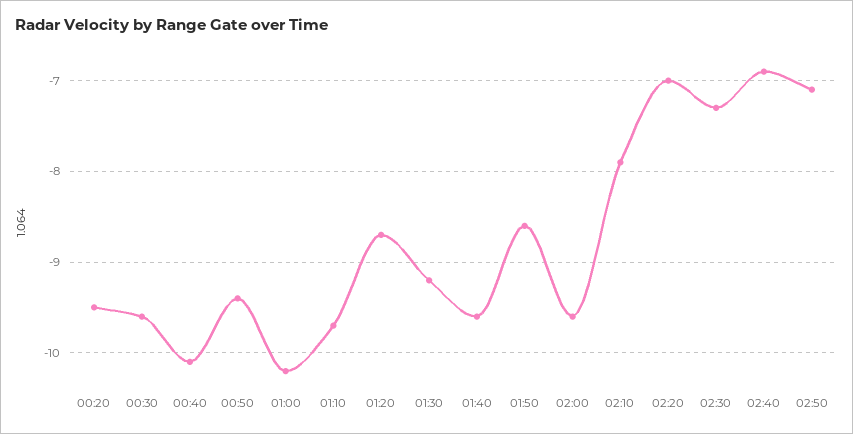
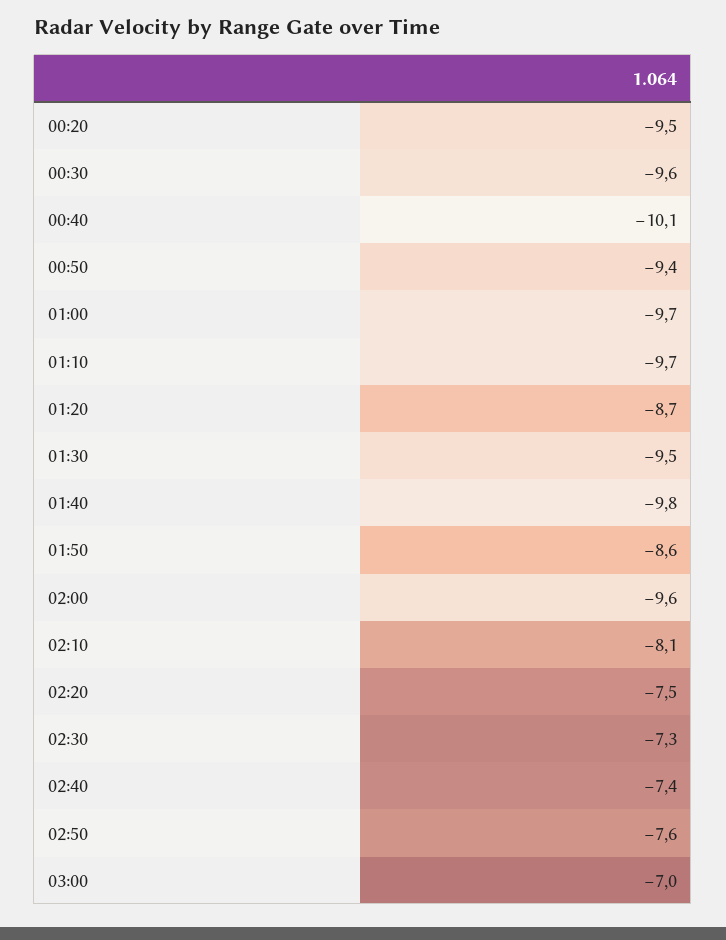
01:00: -10.2 -> -9.7
01:30: -9.2 -> -9.5
01:40: -9.6 -> -9.8
02:10: -7.9 -> -8.1
02:20: -7 -> -7.5
02:40: -6.9 -> -7.4
02:50: -7.1 -> -7.6
03:00: none -> -7

